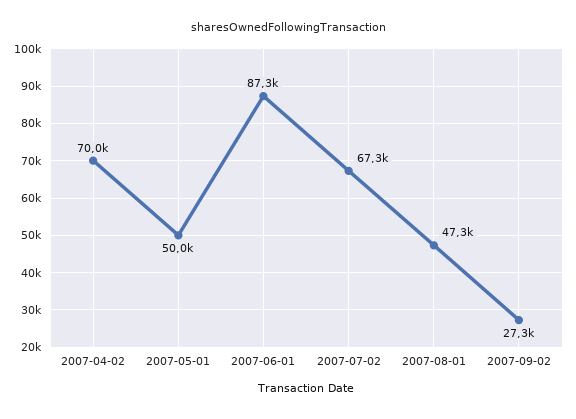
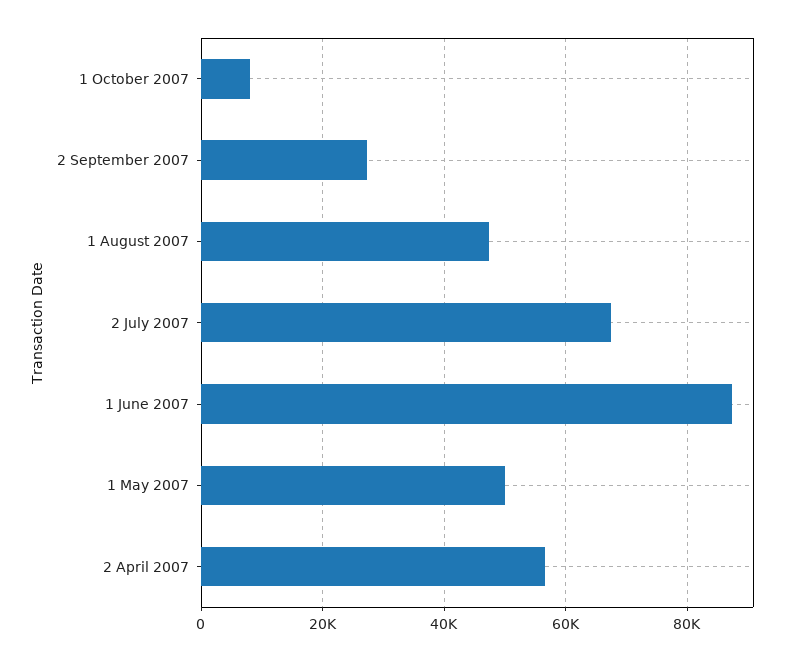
2007-04-02: 70000 -> 56000
1 October 2007: none -> 8000

